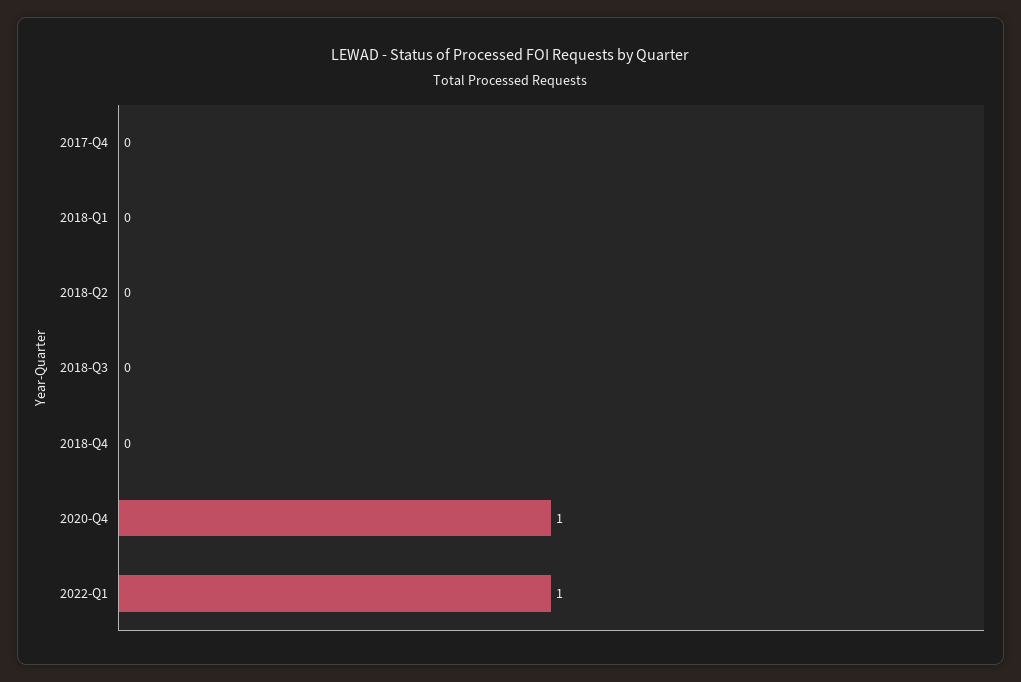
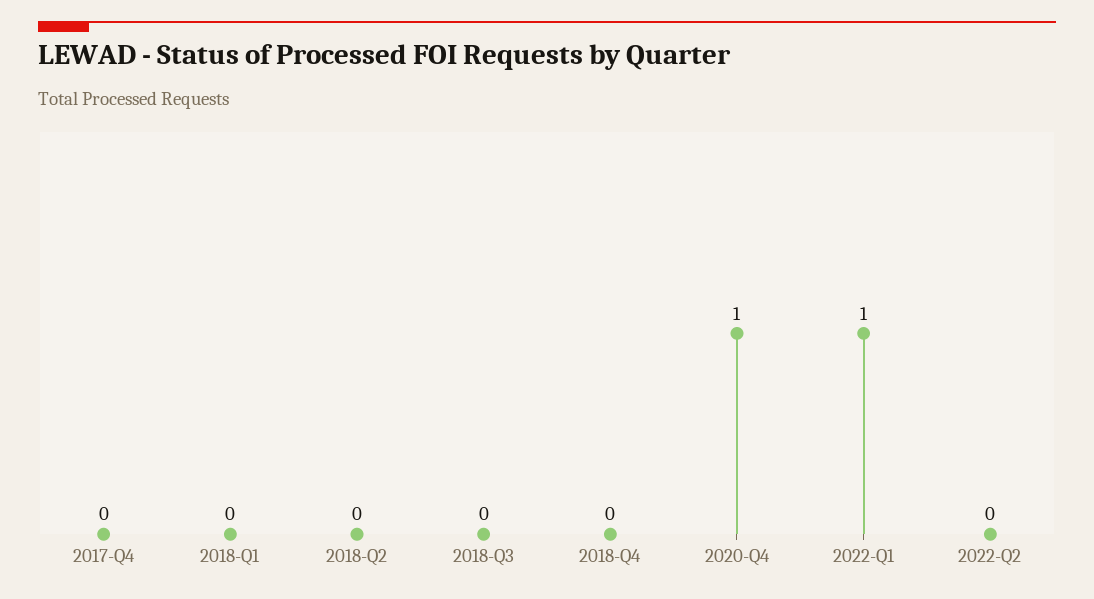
2022-Q2: none -> 0

